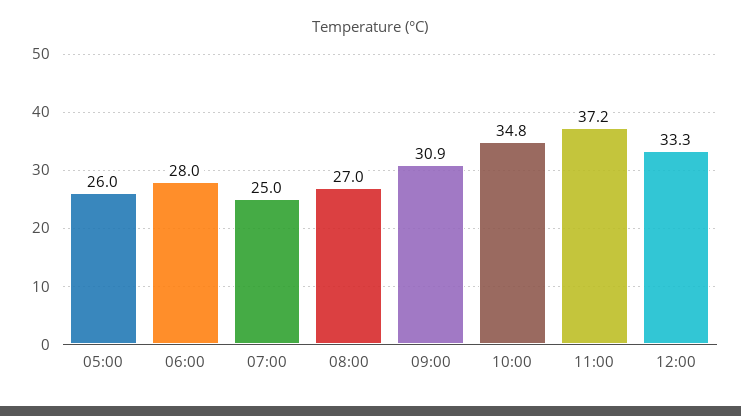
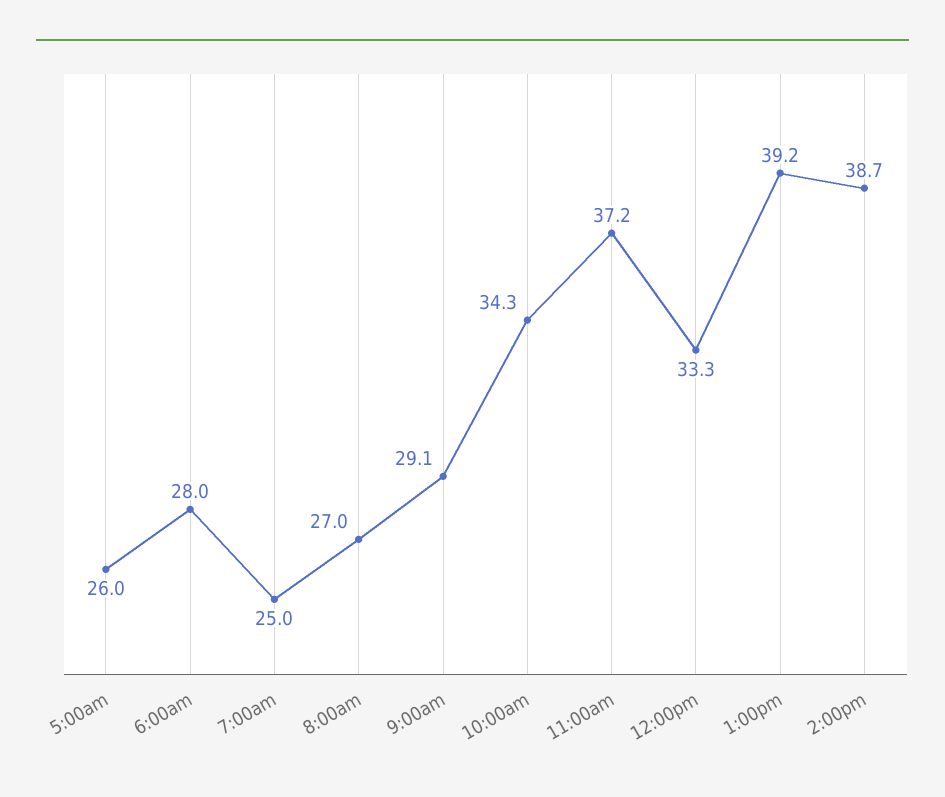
09:00: 30.9 -> 29.1
10:00: 34.8 -> 34.3
1:00pm: none -> 39.2
2:00pm: none -> 38.7

